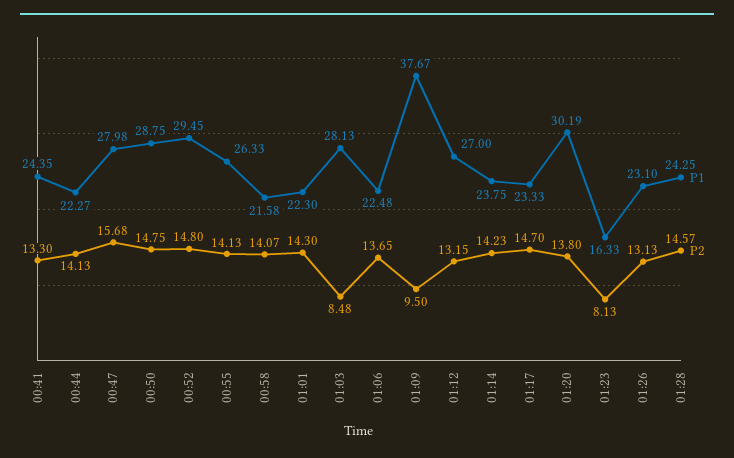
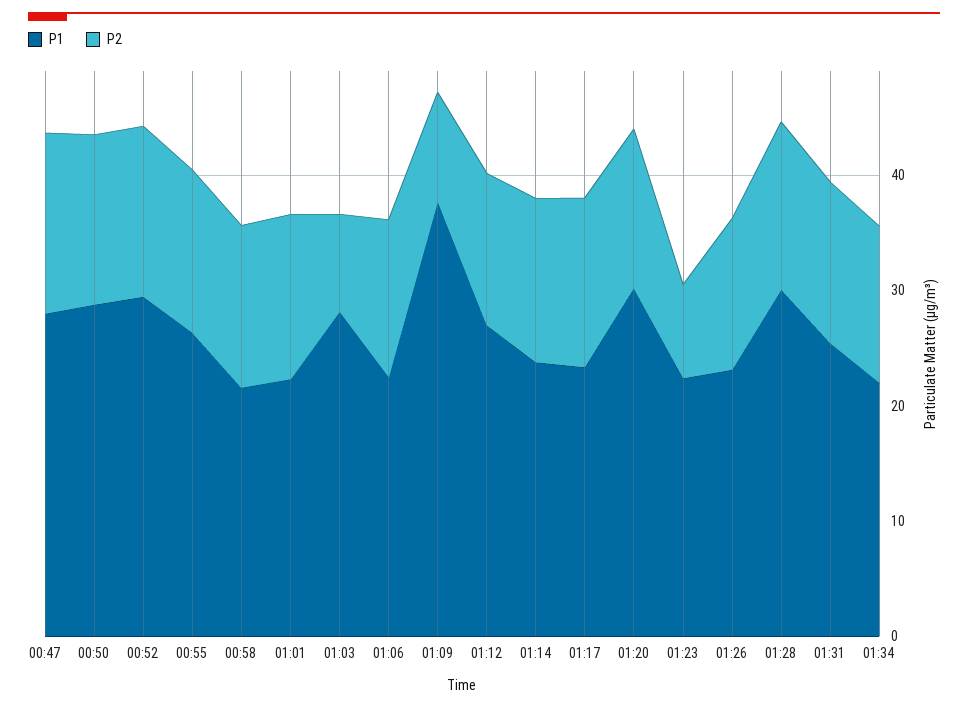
P1, 00:41: 24.35 -> none
P2, 00:41: 13.3 -> none
P1, 00:44: 22.27 -> none
P2, 00:44: 14.13 -> none
P1, 01:23: 16.33 -> 22
P1, 01:28: 24.25 -> 30
P1, 01:31: none -> 26
P2, 01:31: none -> 14
P1, 01:34: none -> 22
P2, 01:34: none -> 14

